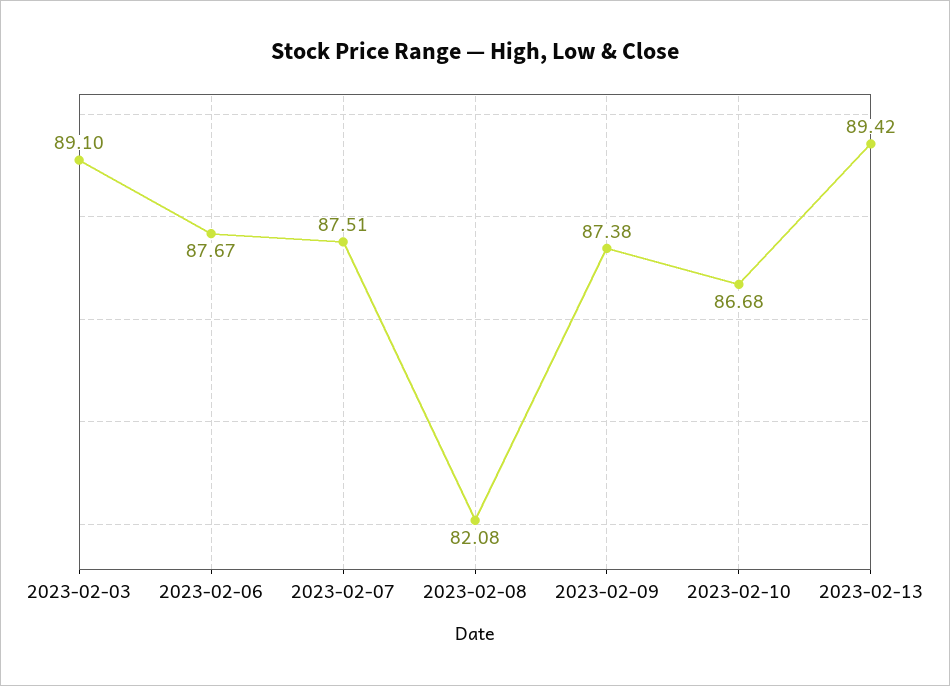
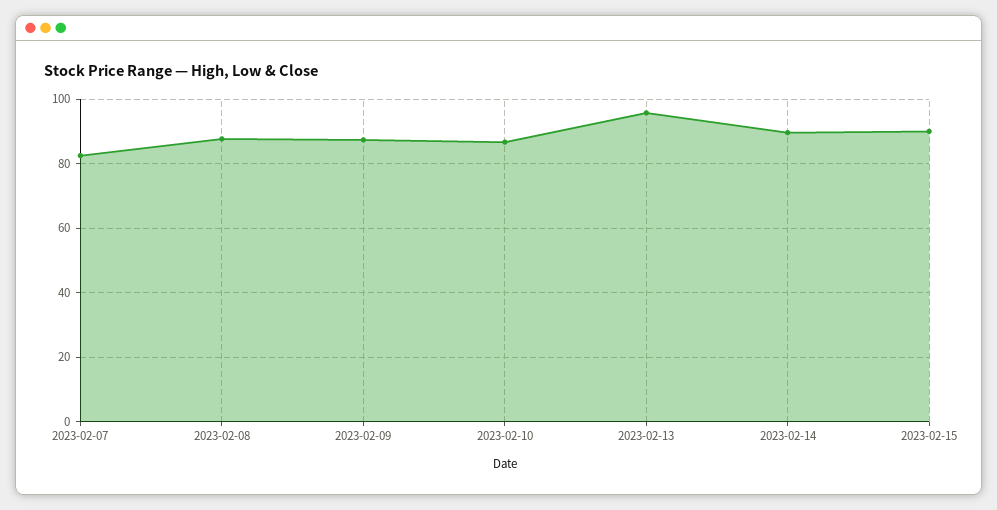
2023-02-03: 89.1 -> none
2023-02-06: 87.67 -> none
2023-02-07: 87.51 -> 82
2023-02-08: 82.08 -> 88
2023-02-13: 89.42 -> 96
2023-02-14: none -> 90
2023-02-15: none -> 90

